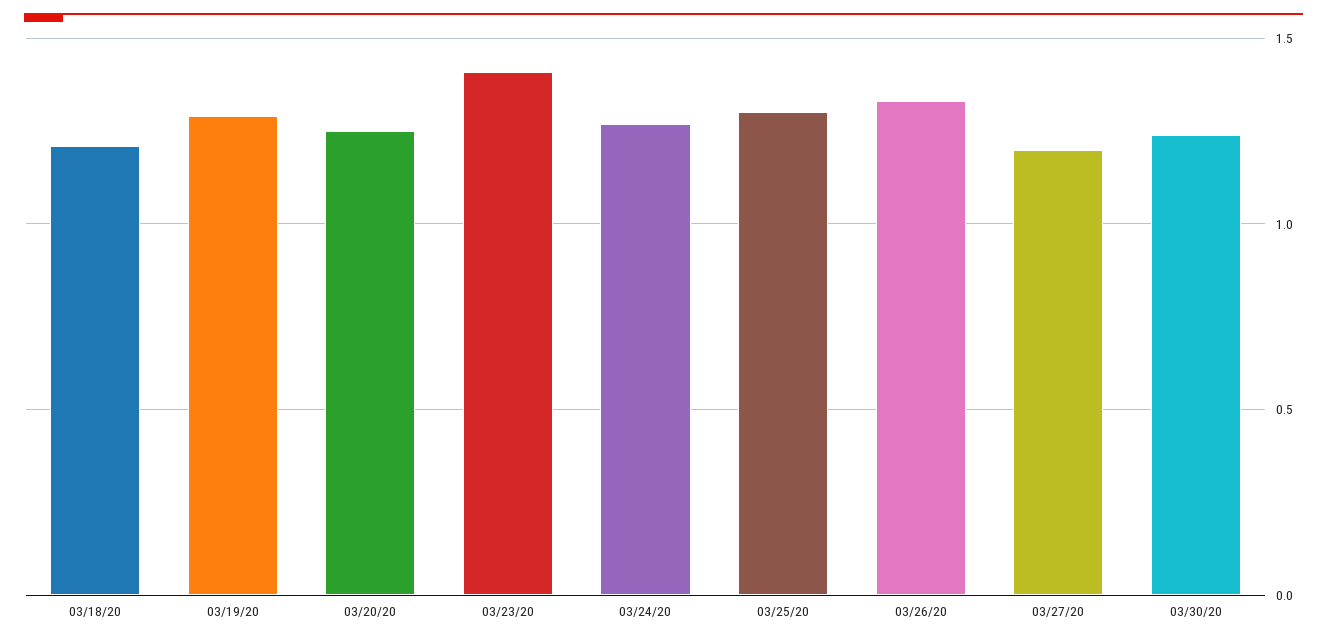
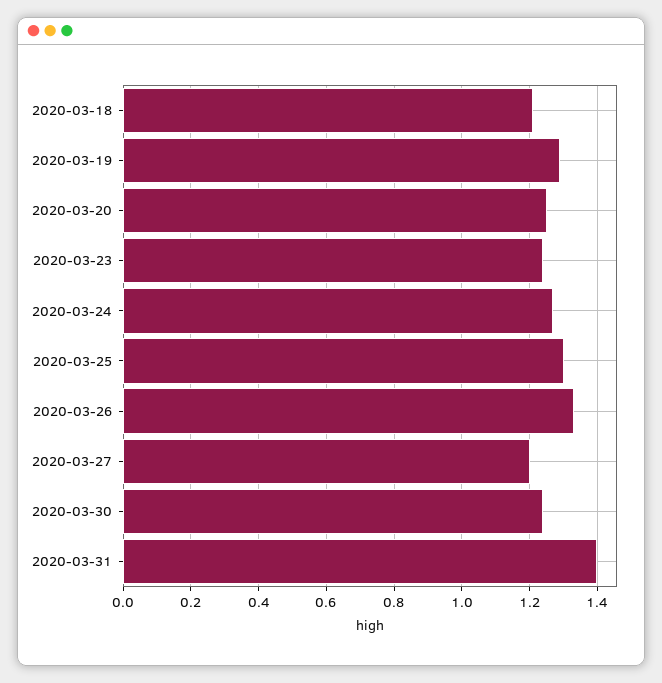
03/23/20: 1.4 -> 1.25
2020-03-31: none -> 1.4

